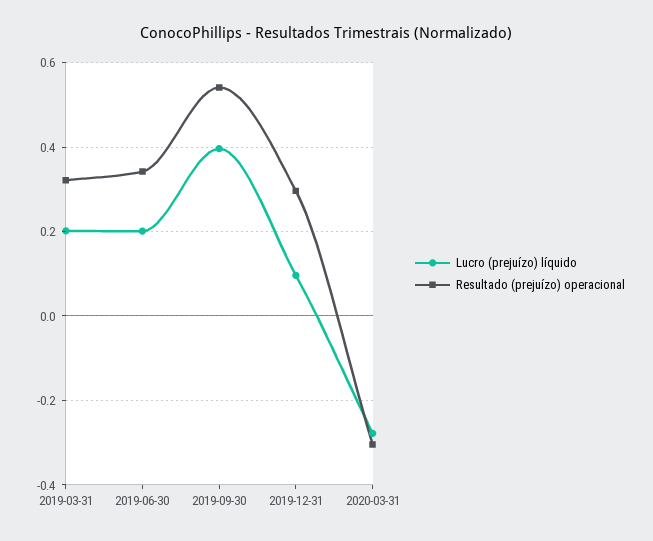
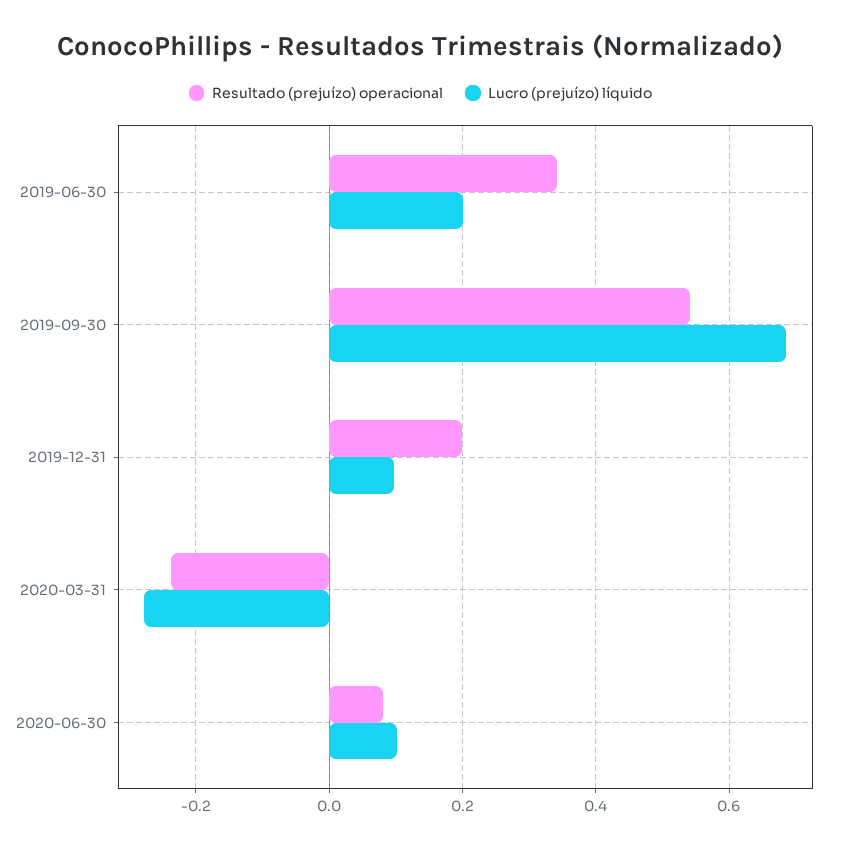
Lucro (prejuízo) líquido, 2019-03-31: 0.2 -> none
Resultado (prejuízo) operacional, 2019-03-31: 0.32 -> none
Lucro (prejuízo) líquido, 2019-09-30: 0.4 -> 0.68
Resultado (prejuízo) operacional, 2019-12-31: 0.3 -> 0.2
Resultado (prejuízo) operacional, 2020-03-31: -0.3 -> -0.24
Resultado (prejuízo) operacional, 2020-06-30: none -> 0.08
Lucro (prejuízo) líquido, 2020-06-30: none -> 0.1

